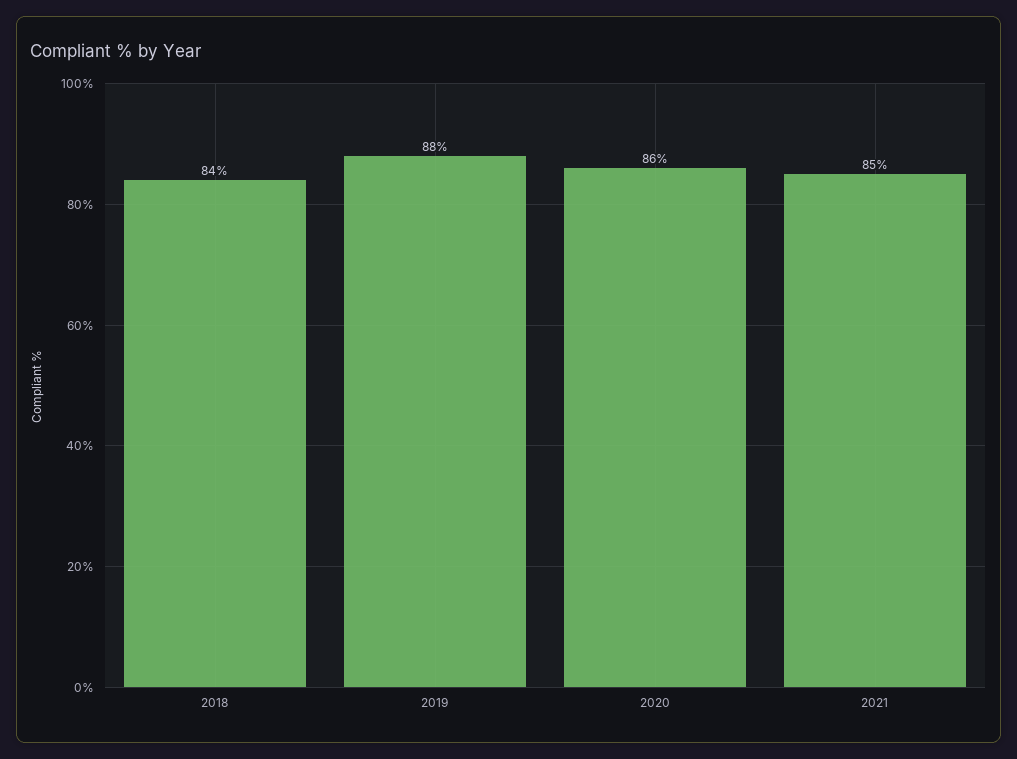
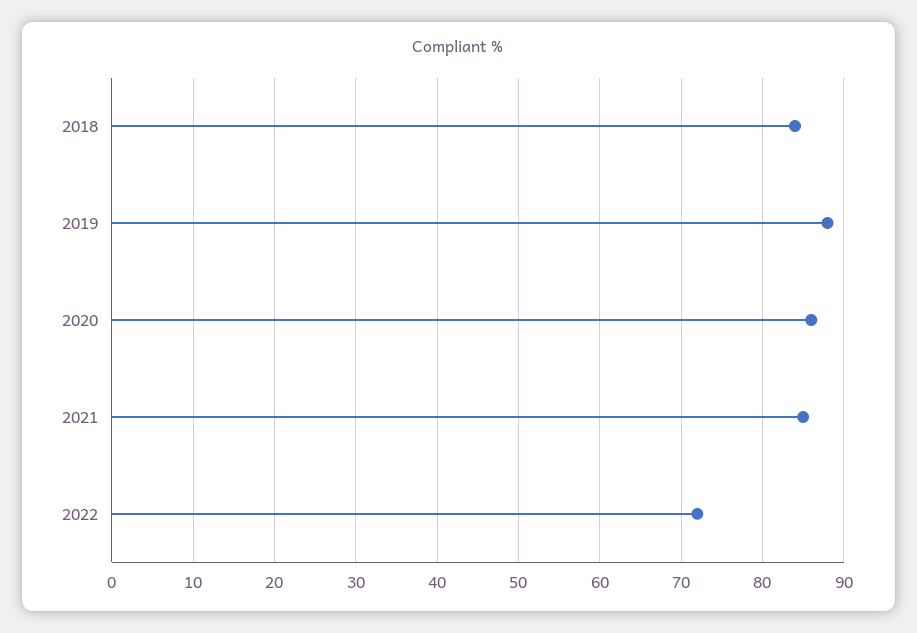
2022: none -> 72

